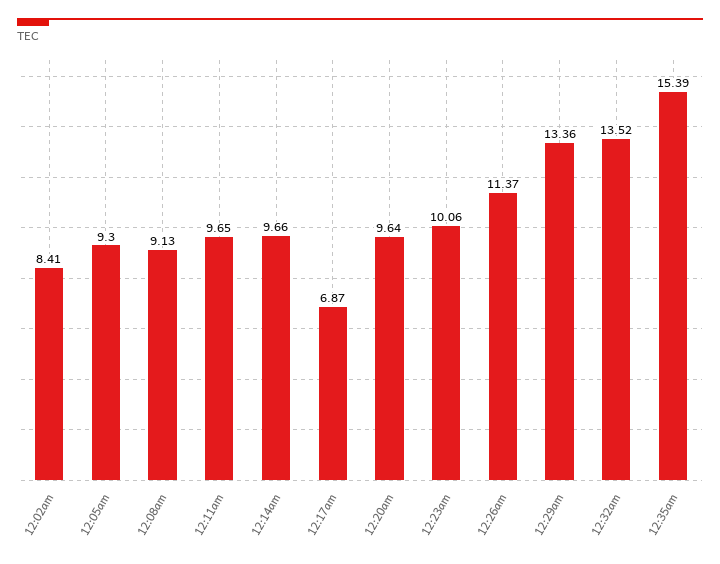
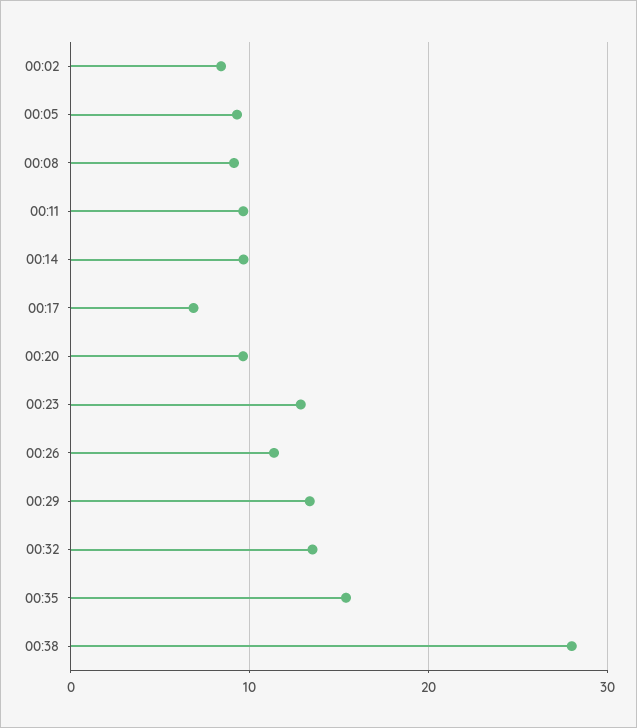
12:23am: 10.06 -> 13
00:38: none -> 28

